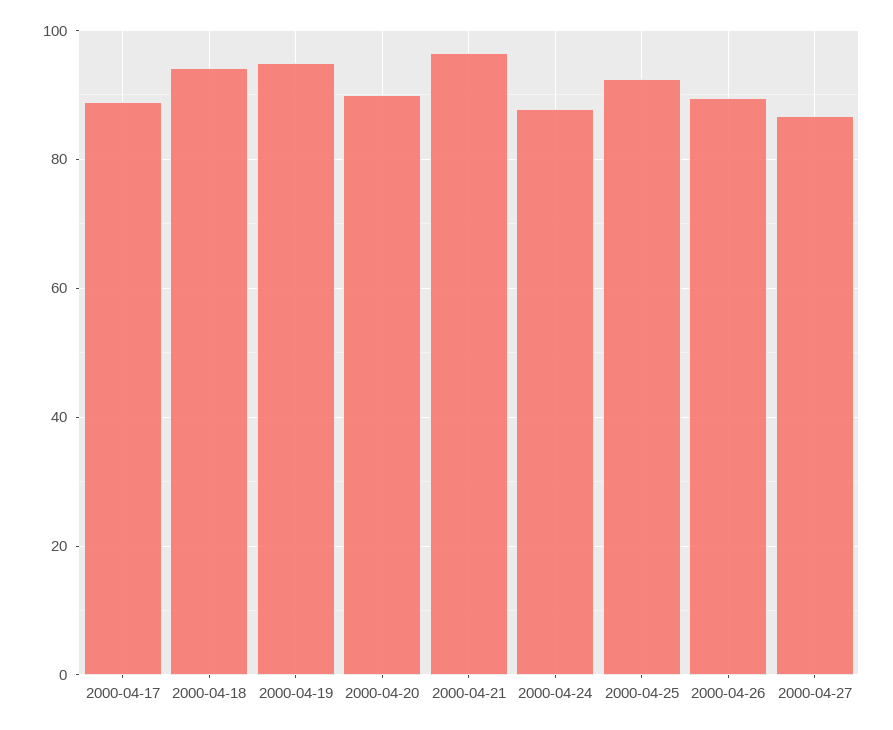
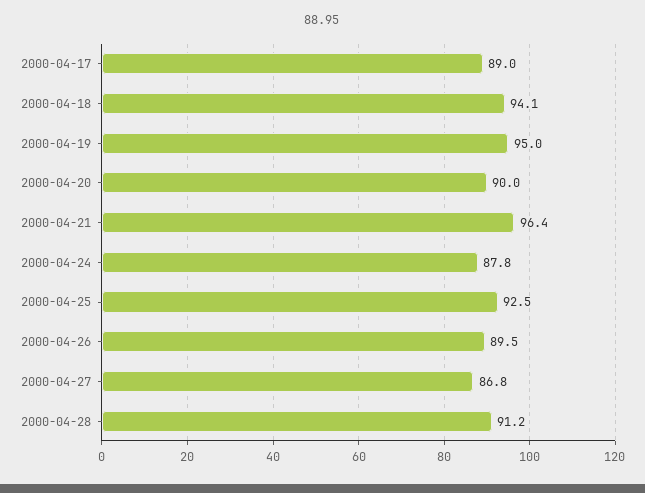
2000-04-28: none -> 91.2

